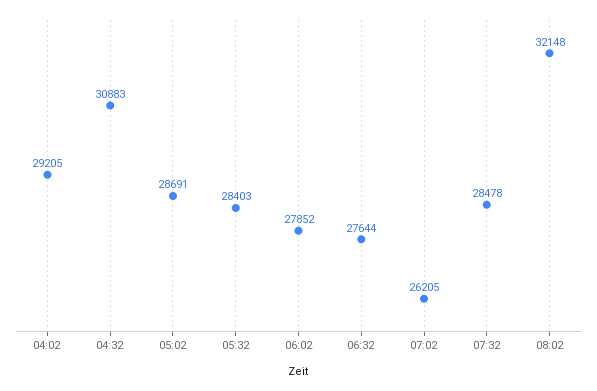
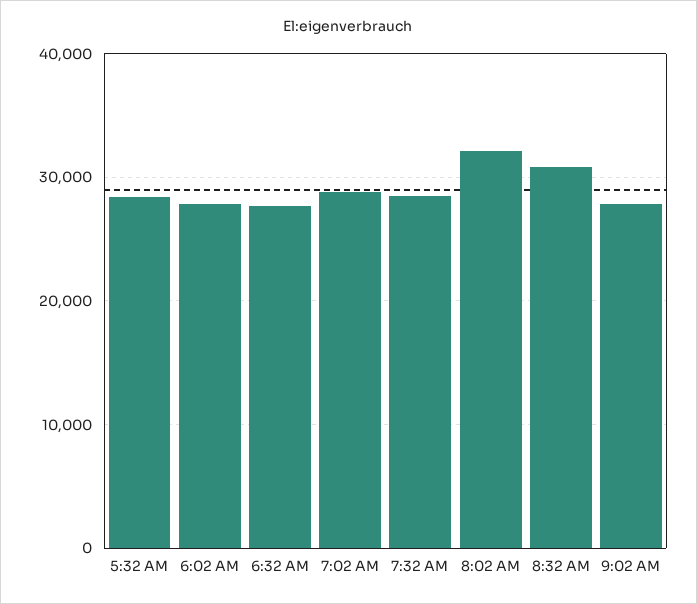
04:02: 29205 -> none
04:32: 30883 -> none
05:02: 28691 -> none
07:02: 26205 -> 29000
8:32 AM: none -> 31000
9:02 AM: none -> 28000

